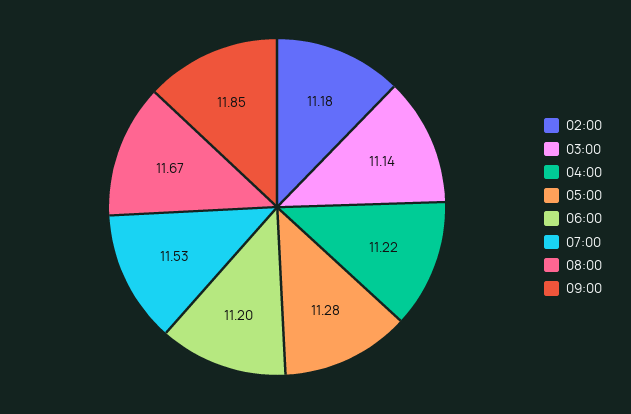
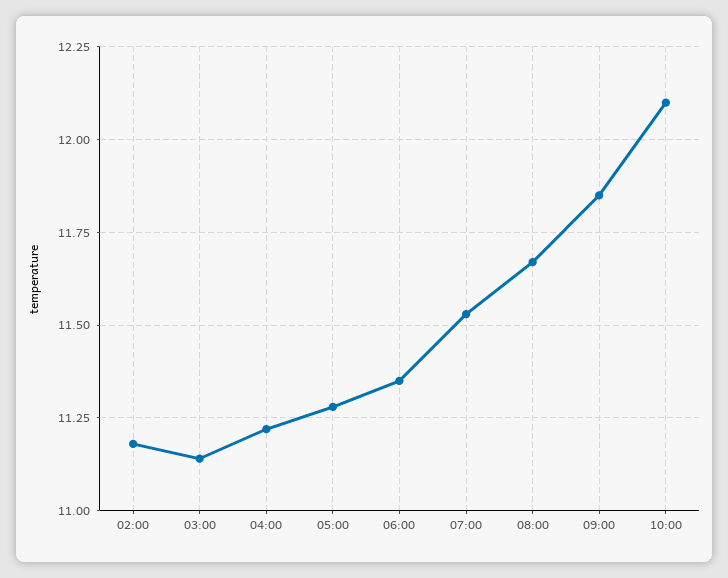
06:00: 11.2 -> 11.35
10:00: none -> 12.1

